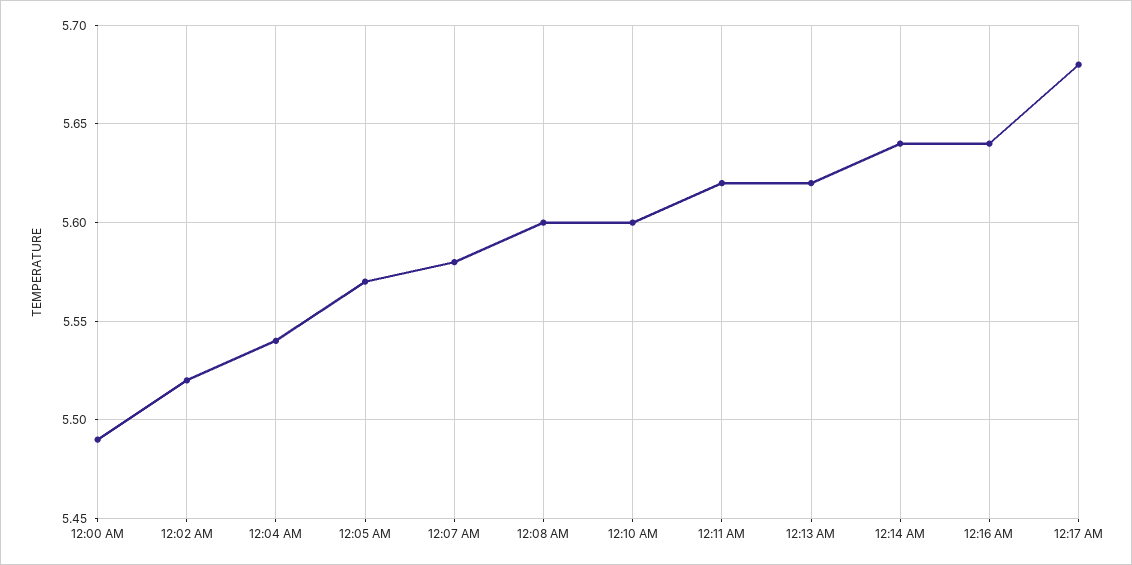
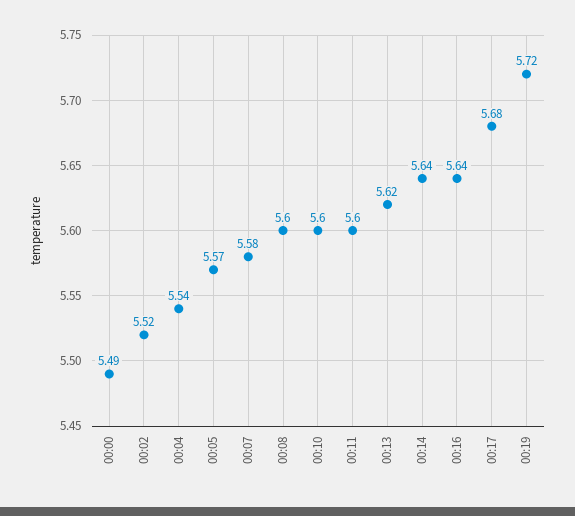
12:11 AM: 5.62 -> 5.6
00:19: none -> 5.72

